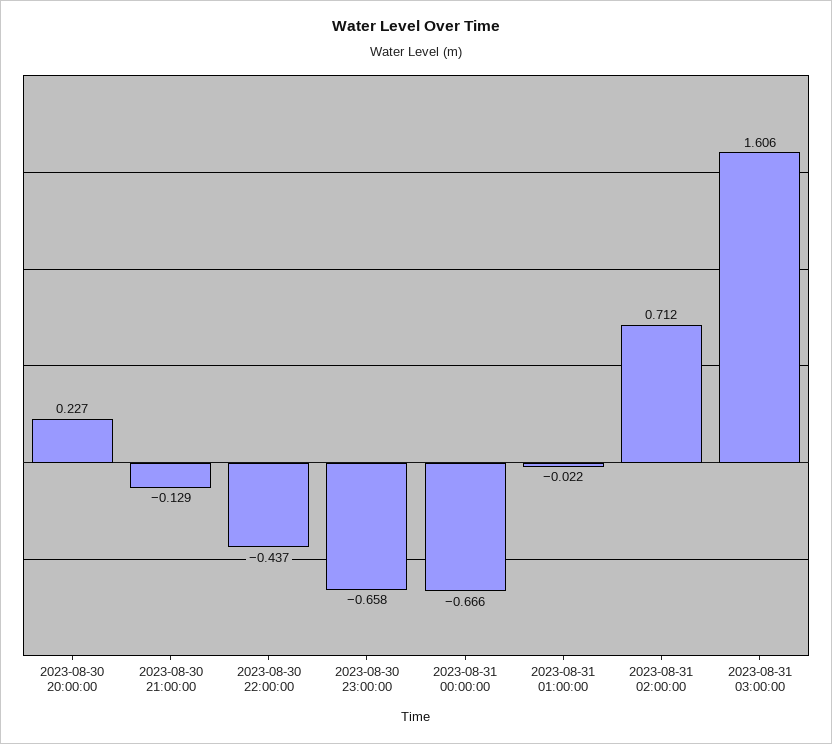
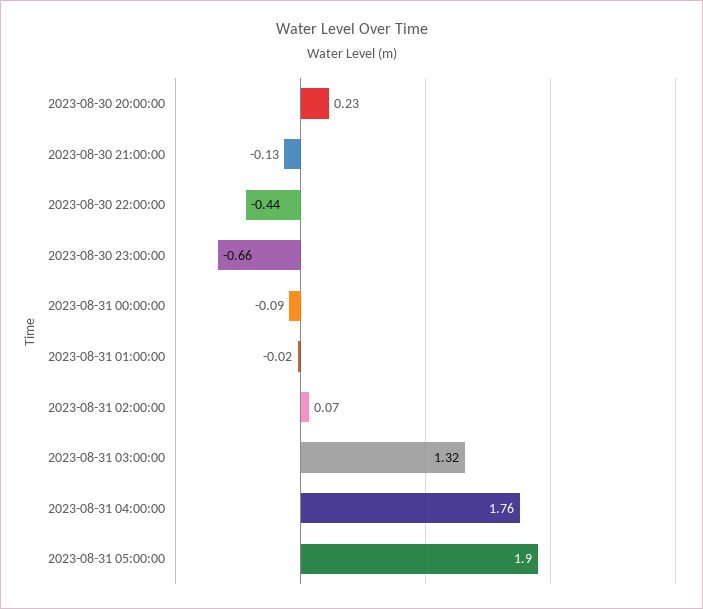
2023-08-31 00:00:00: -0.666 -> -0.09
2023-08-31 02:00:00: 0.712 -> 0.07
2023-08-31 03:00:00: 1.606 -> 1.32
2023-08-31 04:00:00: none -> 1.76
2023-08-31 05:00:00: none -> 1.9

